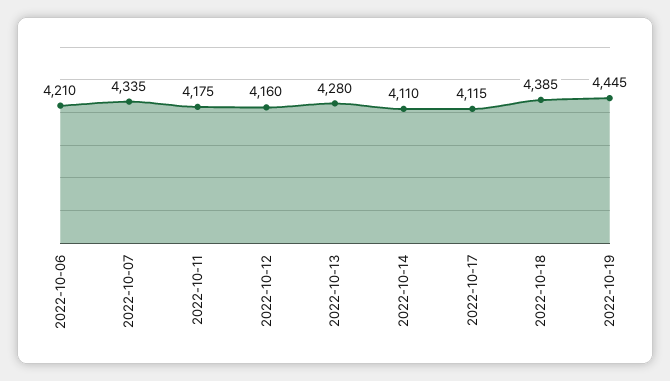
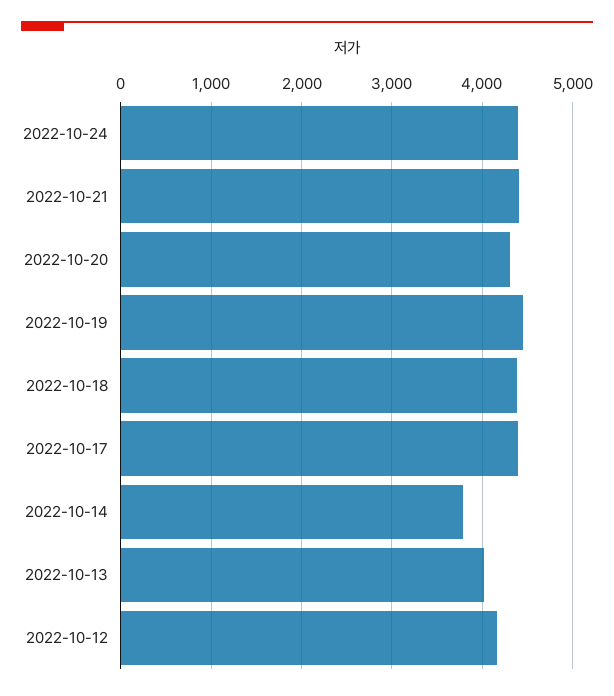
2022-10-06: 4210 -> none
2022-10-07: 4335 -> none
2022-10-11: 4175 -> none
2022-10-13: 4280 -> 4000
2022-10-14: 4110 -> 3800
2022-10-17: 4115 -> 4400
2022-10-24: none -> 4400
2022-10-21: none -> 4400
2022-10-20: none -> 4300

